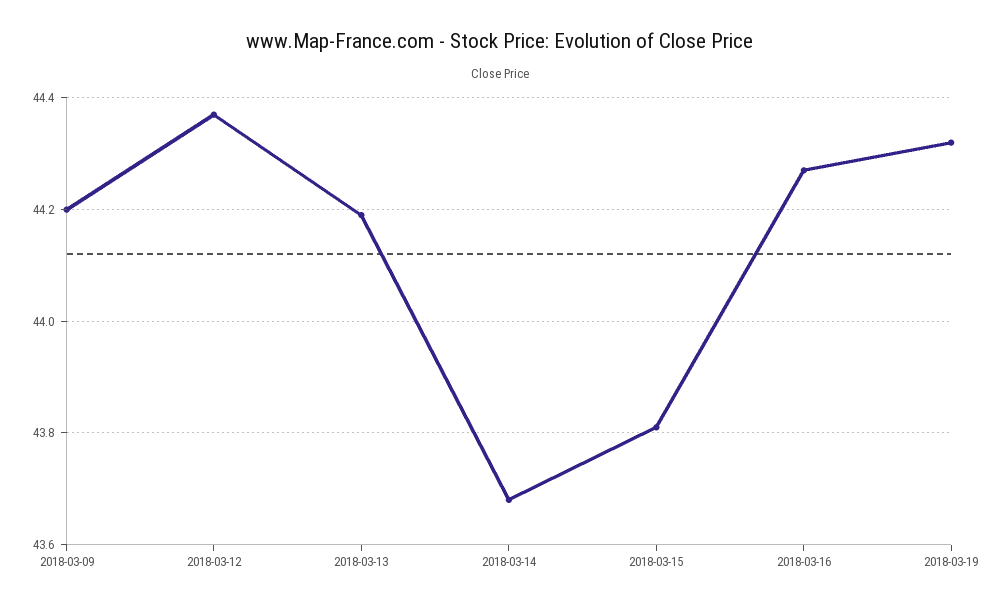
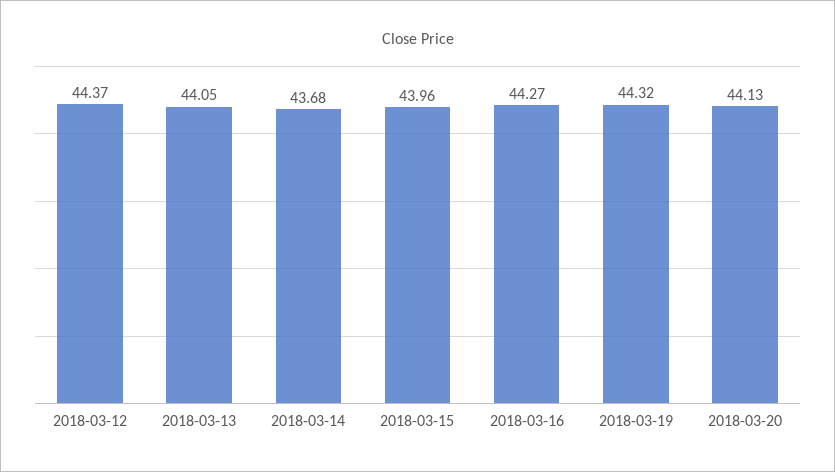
2018-03-09: 44.2 -> none
2018-03-13: 44.2 -> 44.05
2018-03-15: 43.8 -> 43.96
2018-03-20: none -> 44.13

